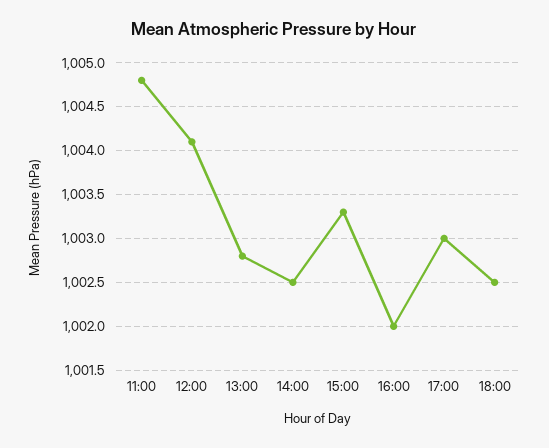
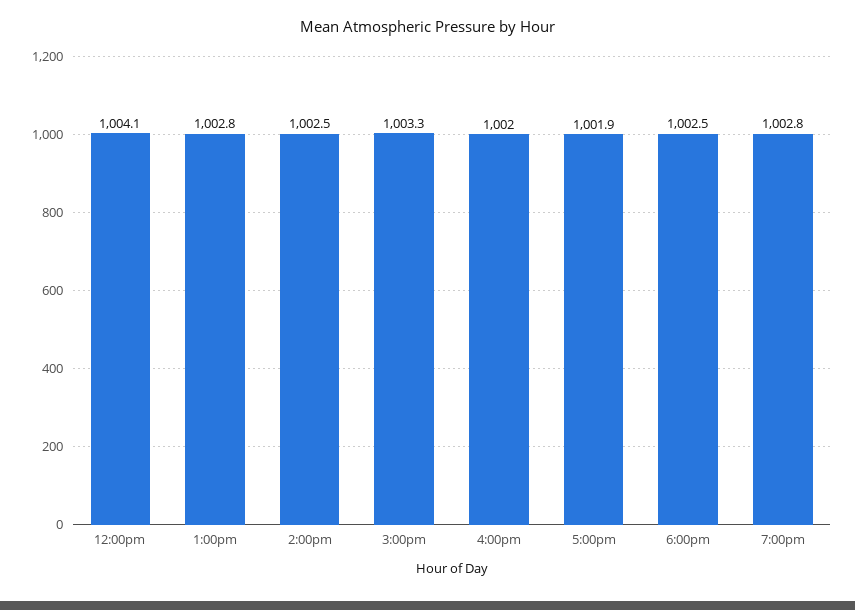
11:00: 1004.8 -> none
17:00: 1003 -> 1001.9
7:00pm: none -> 1002.8

